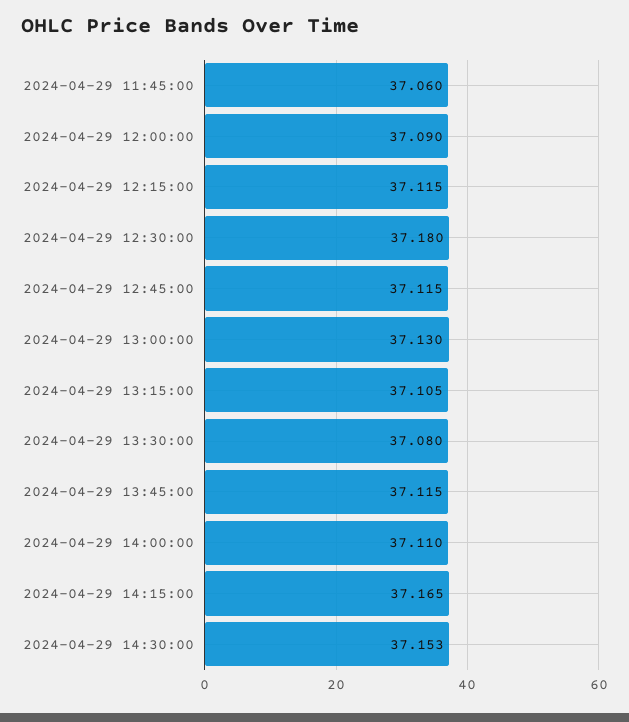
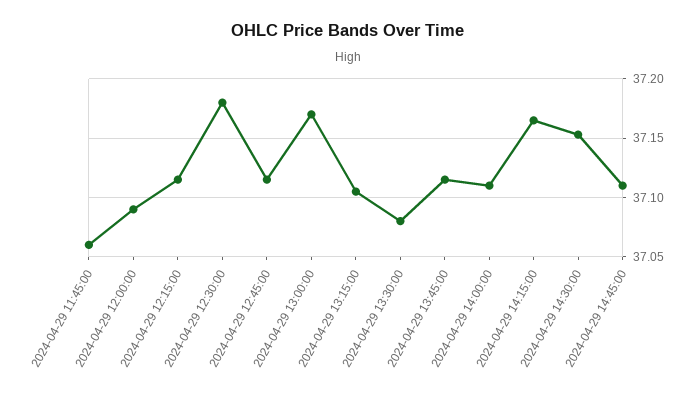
2024-04-29 13:00:00: 37.13 -> 37.17
2024-04-29 14:45:00: none -> 37.11

